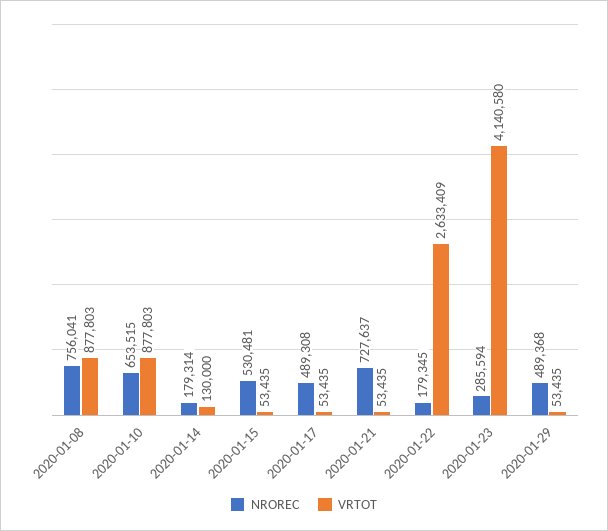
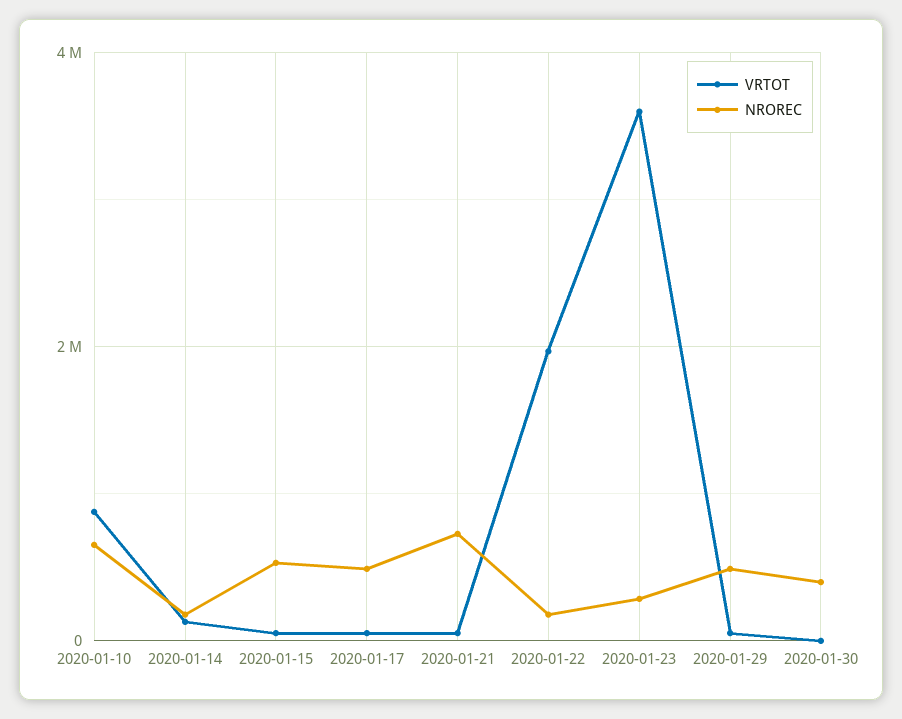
NROREC, 2020-01-08: 756041 -> none
VRTOT, 2020-01-08: 877803 -> none
VRTOT, 2020-01-22: 2633409 -> 2000000
VRTOT, 2020-01-23: 4140580 -> 3600000
VRTOT, 2020-01-30: none -> 0
NROREC, 2020-01-30: none -> 400000

